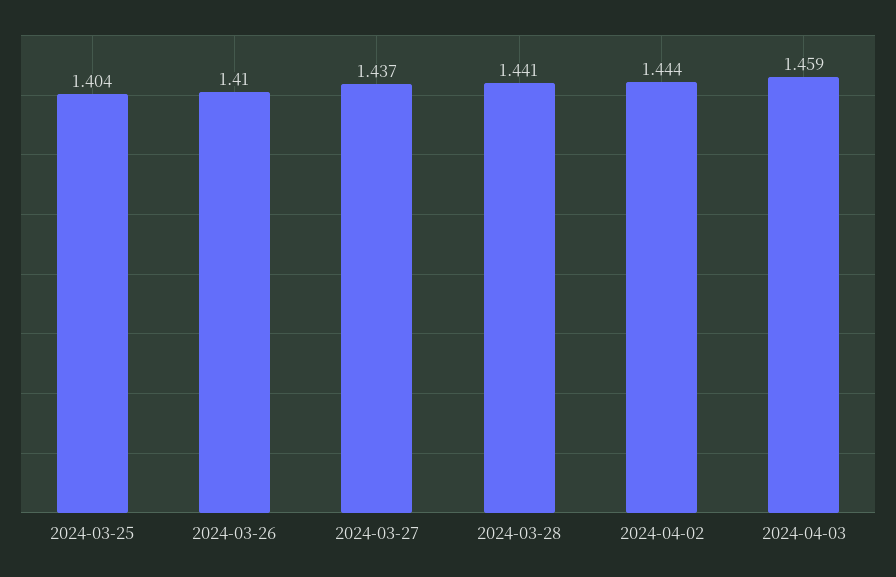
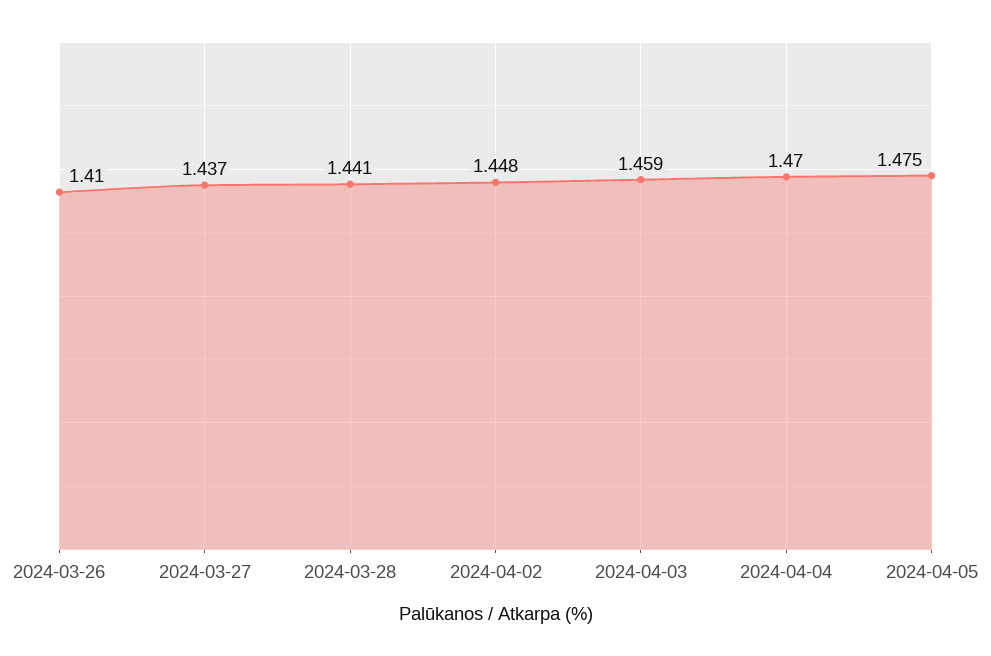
2024-03-25: 1.404 -> none
2024-04-02: 1.444 -> 1.448
2024-04-04: none -> 1.47
2024-04-05: none -> 1.475

